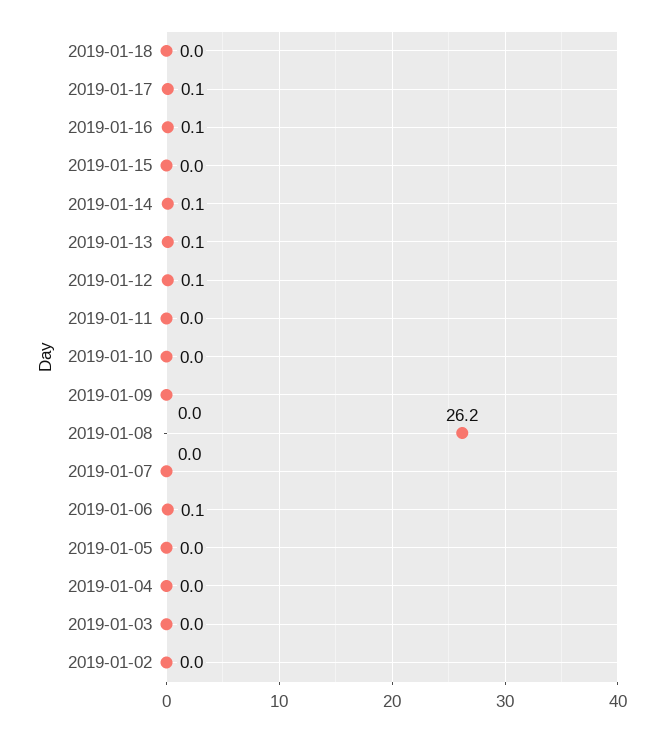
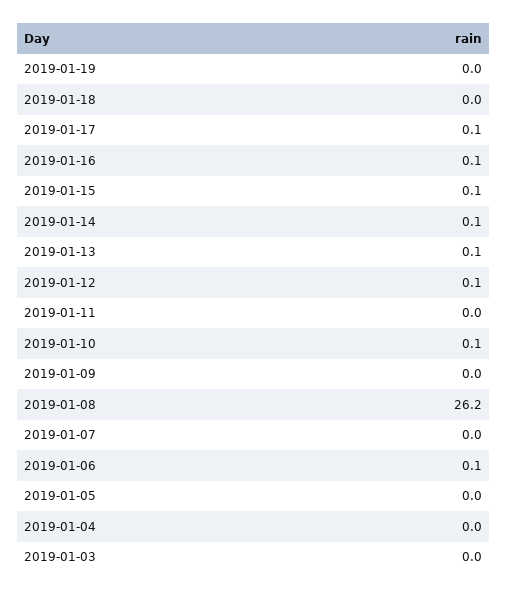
2019-01-15: 0 -> 0.1
2019-01-10: 0 -> 0.1
2019-01-02: 0 -> none
2019-01-19: none -> 0

